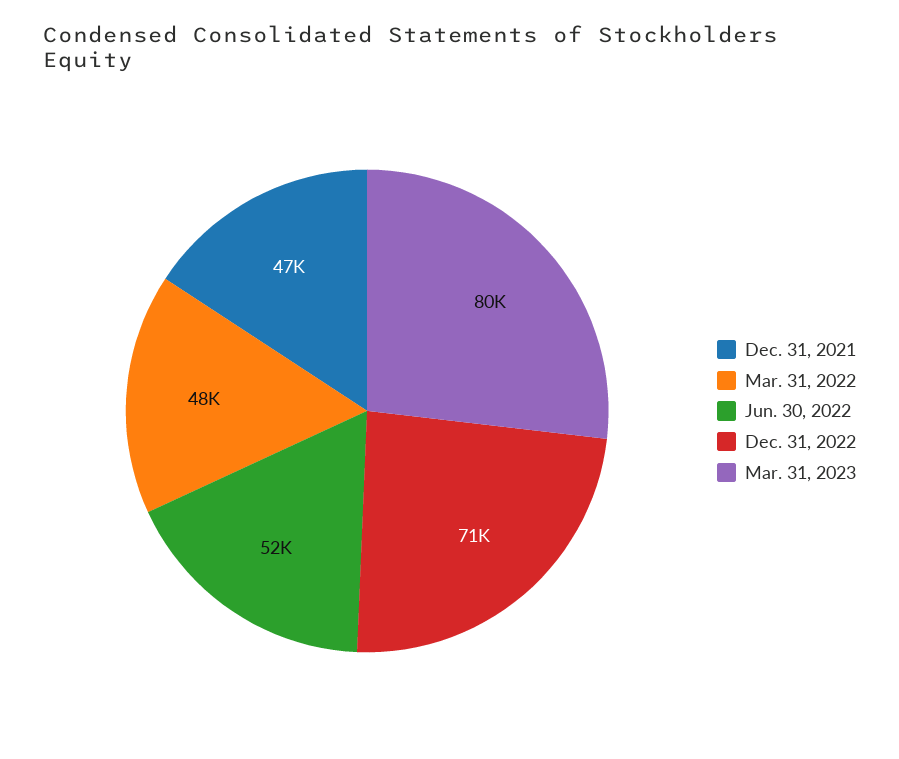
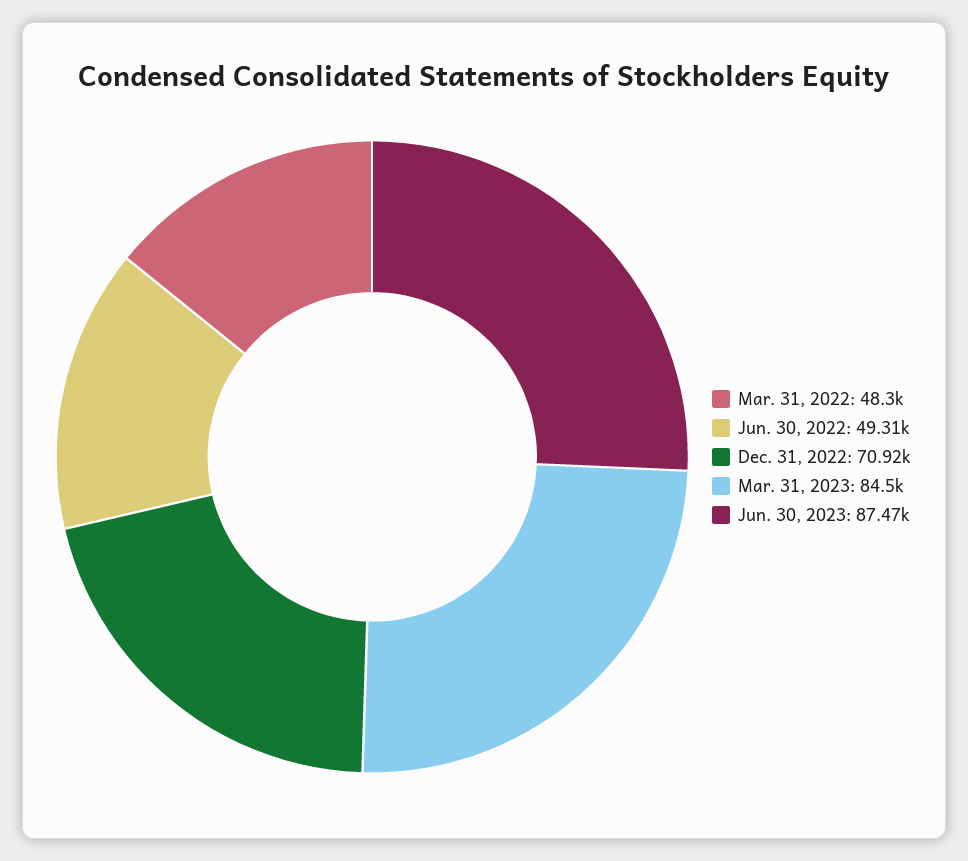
Dec. 31, 2021: 47000 -> none
Jun. 30, 2022: 52000 -> 49310
Mar. 31, 2023: 80000 -> 84500
Jun. 30, 2023: none -> 87470

